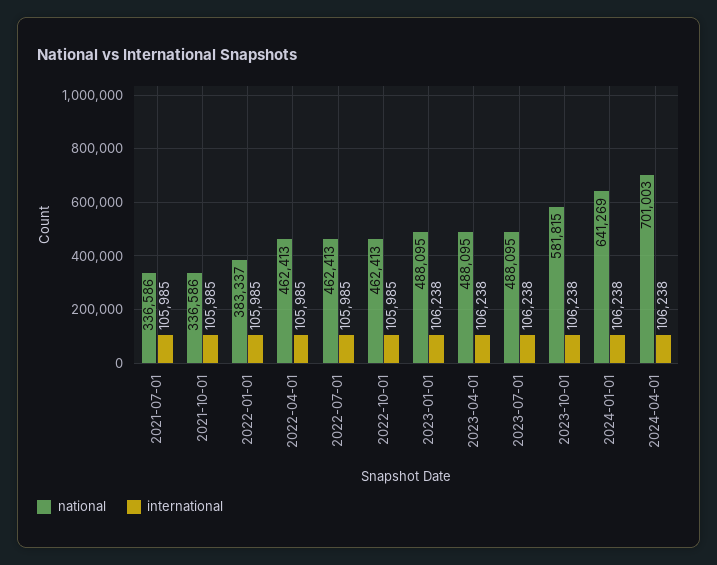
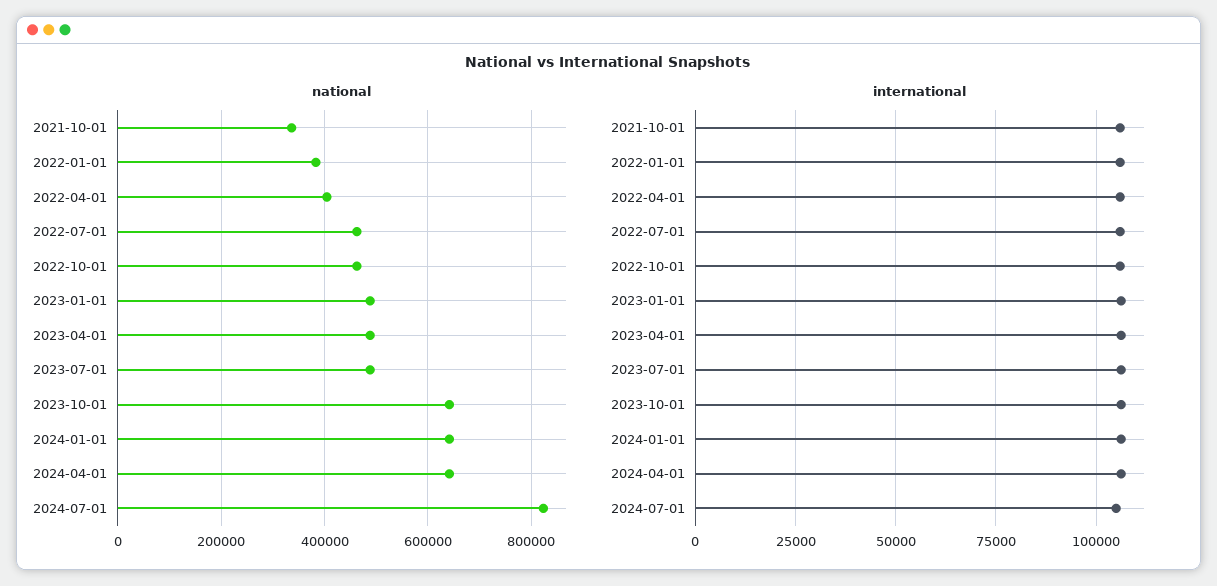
national, 2021-07-01: 336586 -> none
international, 2021-07-01: 105985 -> none
national, 2022-04-01: 462413 -> 400000
national, 2023-10-01: 581815 -> 640000
national, 2024-04-01: 701003 -> 640000
national, 2024-07-01: none -> 820000
international, 2024-07-01: none -> 105000

